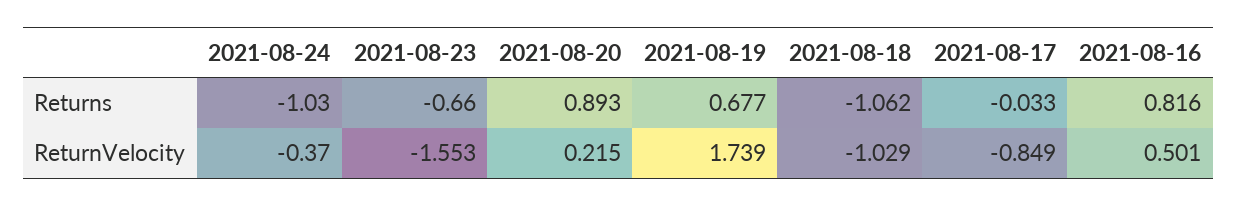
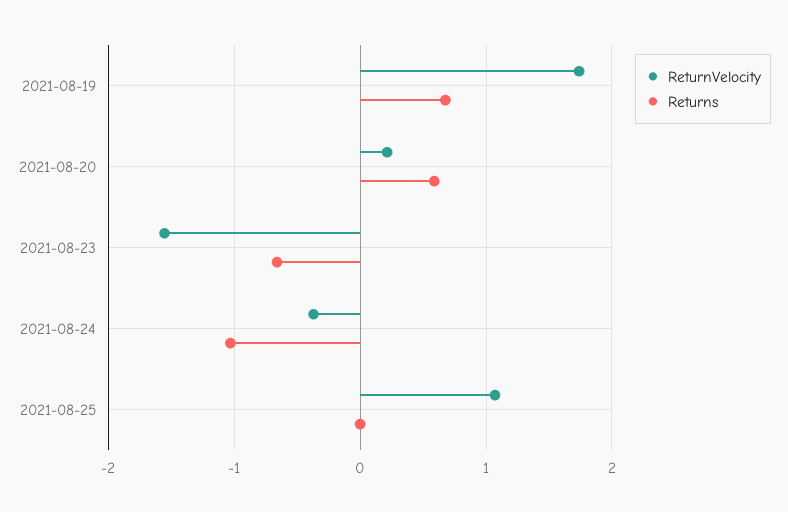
Returns, 2021-08-20: 0.893 -> 0.6
Returns, 2021-08-18: -1.062 -> none
Returns, 2021-08-17: -0.033 -> none
Returns, 2021-08-16: 0.816 -> none
ReturnVelocity, 2021-08-18: -1.029 -> none
ReturnVelocity, 2021-08-17: -0.849 -> none
ReturnVelocity, 2021-08-16: 0.501 -> none
ReturnVelocity, 2021-08-25: none -> 1.1
Returns, 2021-08-25: none -> 0

